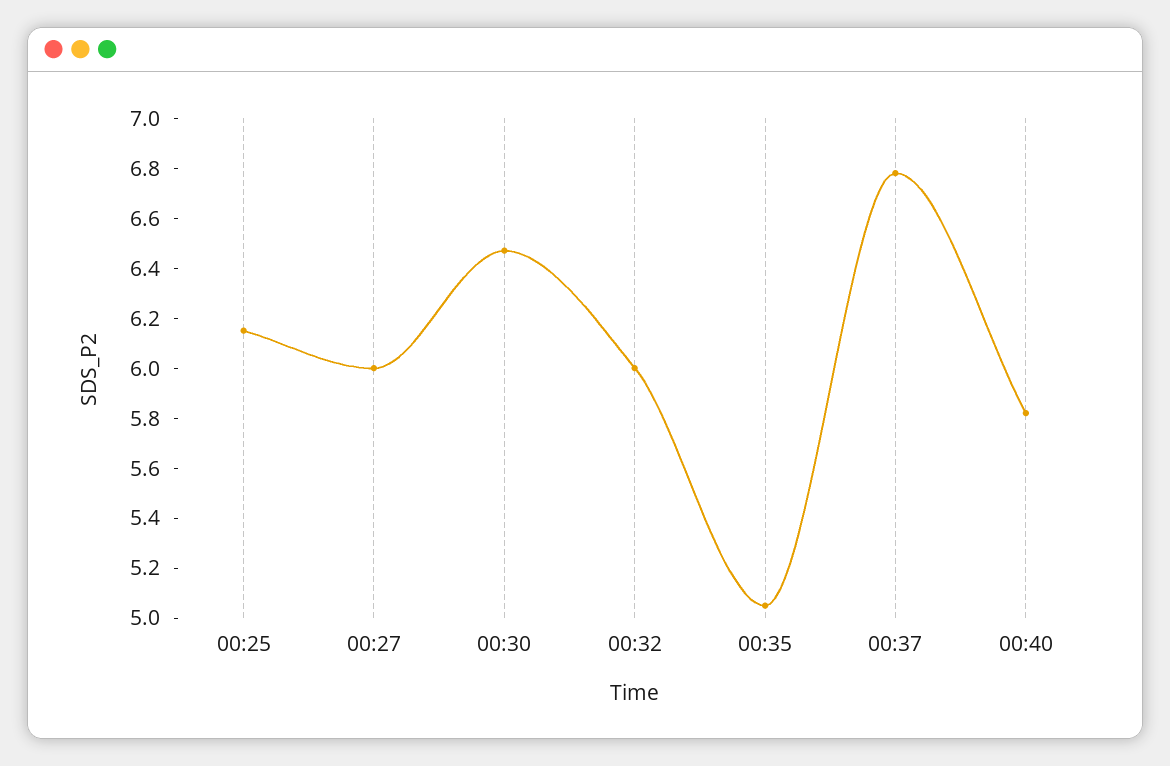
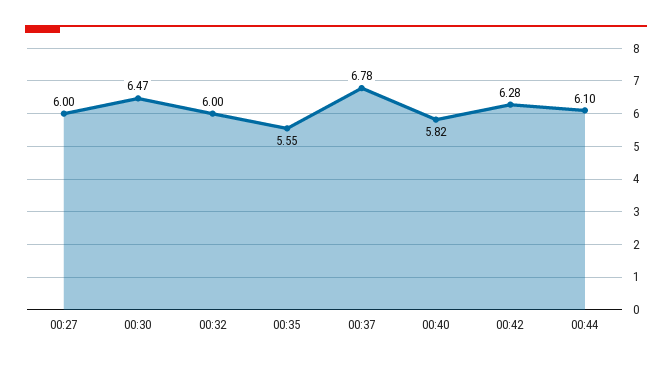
00:25: 6.15 -> none
00:35: 5.05 -> 5.55
00:42: none -> 6.28
00:44: none -> 6.1

